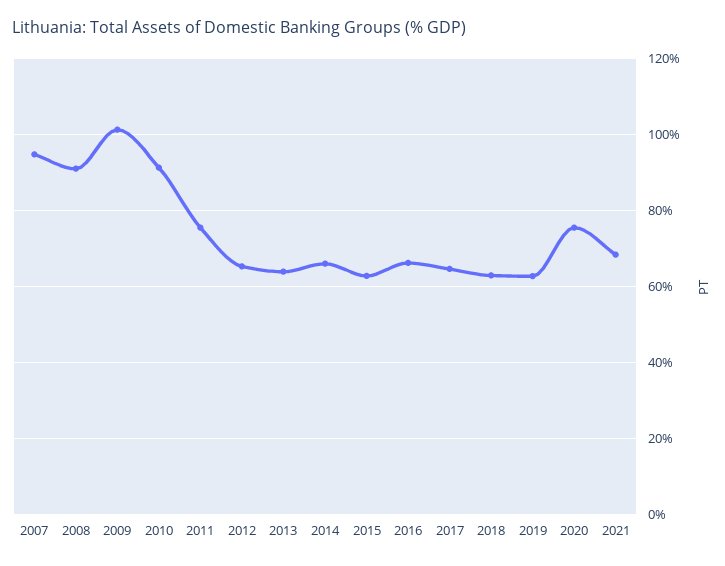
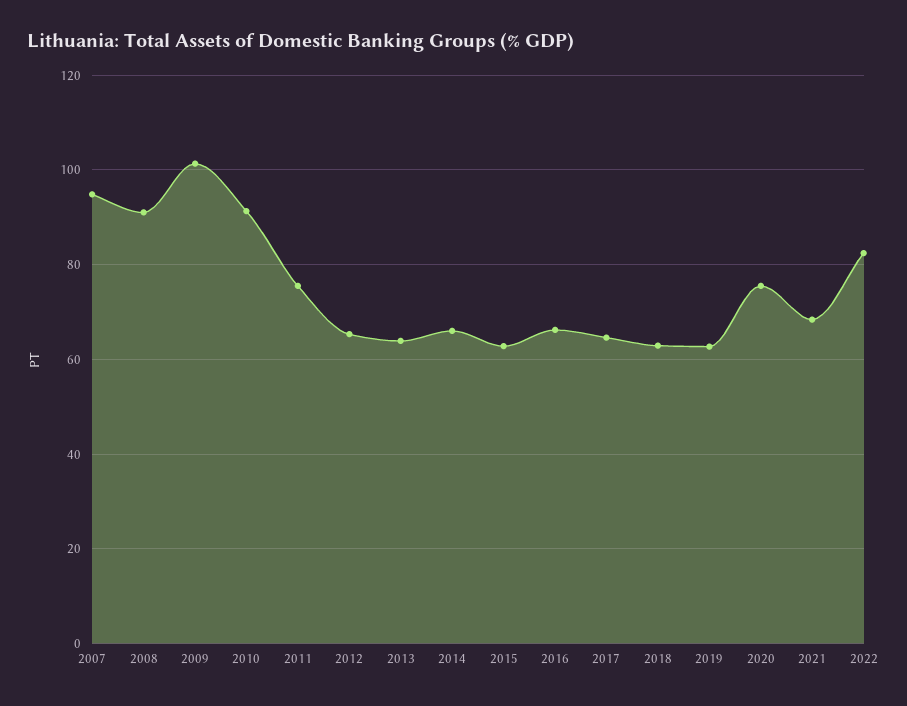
2022: none -> 82

